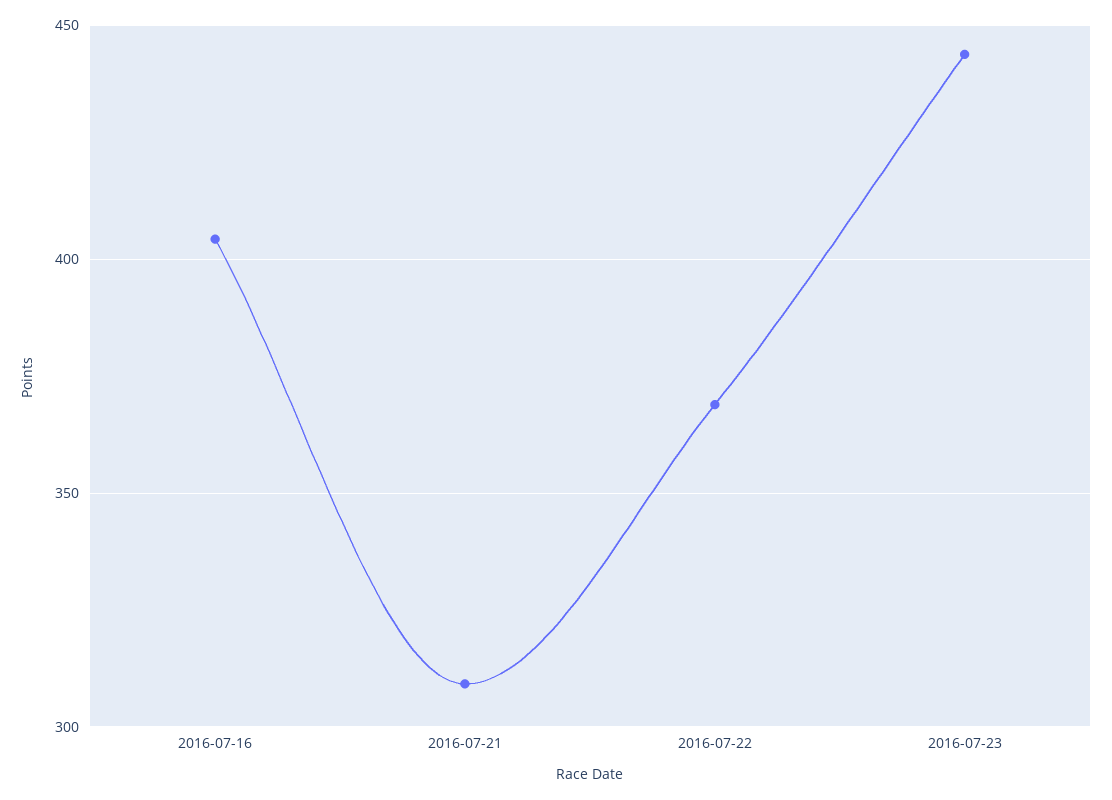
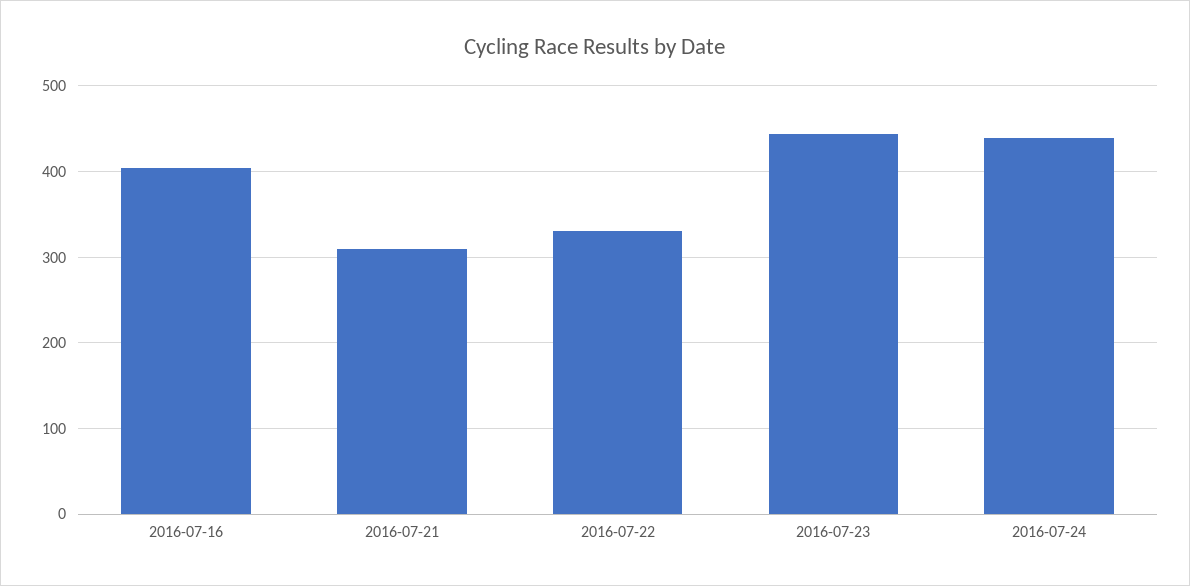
2016-07-22: 370 -> 330
2016-07-24: none -> 440

